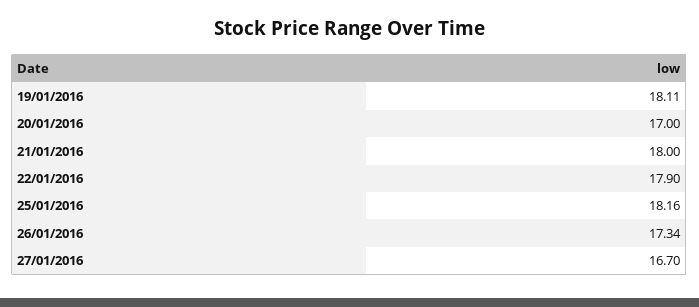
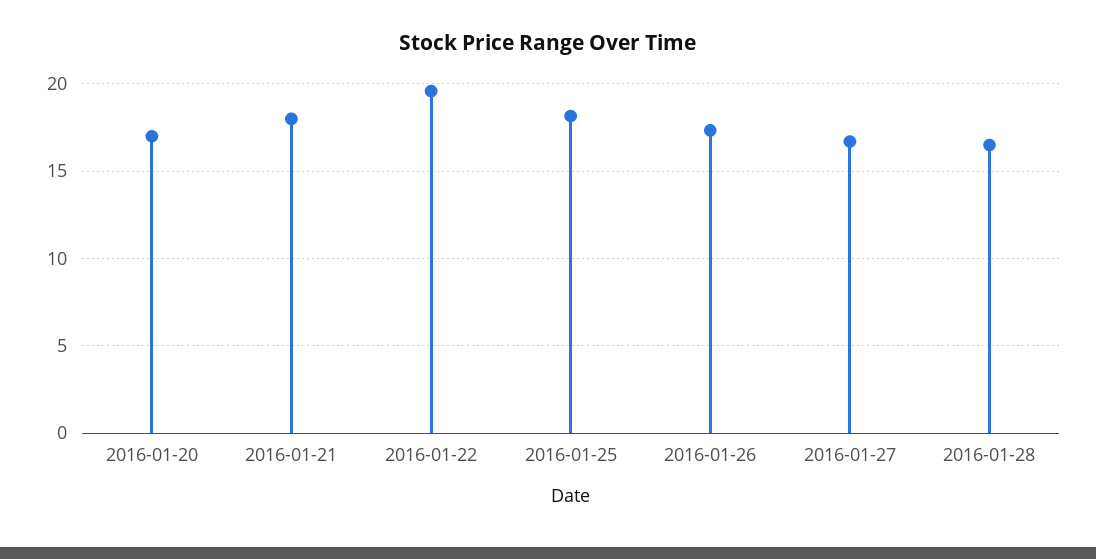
19/01/2016: 18.11 -> none
22/01/2016: 17.9 -> 19.5
2016-01-28: none -> 16.5

